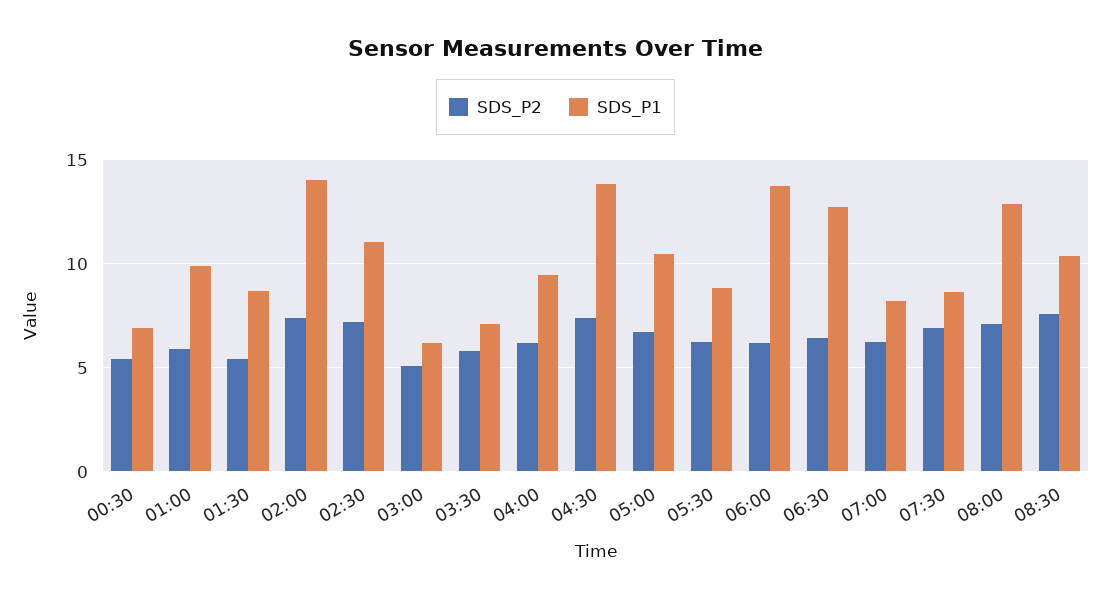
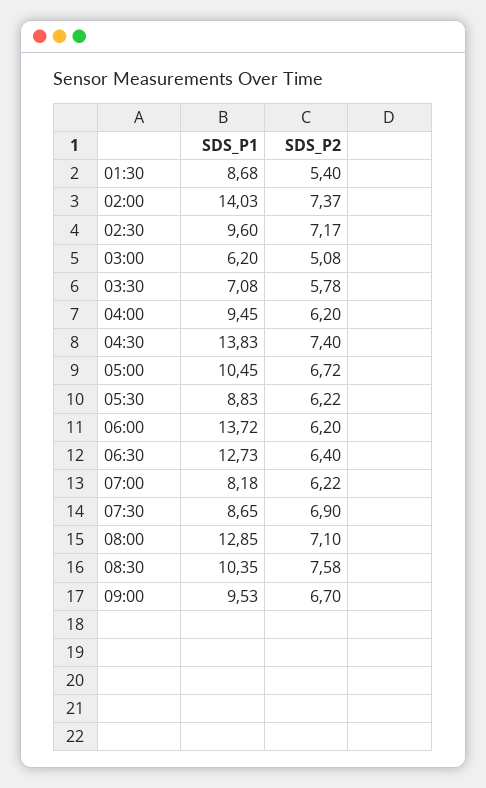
SDS_P2, 00:30: 5.5 -> none
SDS_P1, 00:30: 7 -> none
SDS_P2, 01:00: 6 -> none
SDS_P1, 01:00: 10 -> none
SDS_P1, 02:30: 11 -> 9.6
SDS_P1, 09:00: none -> 9.53
SDS_P2, 09:00: none -> 6.7

